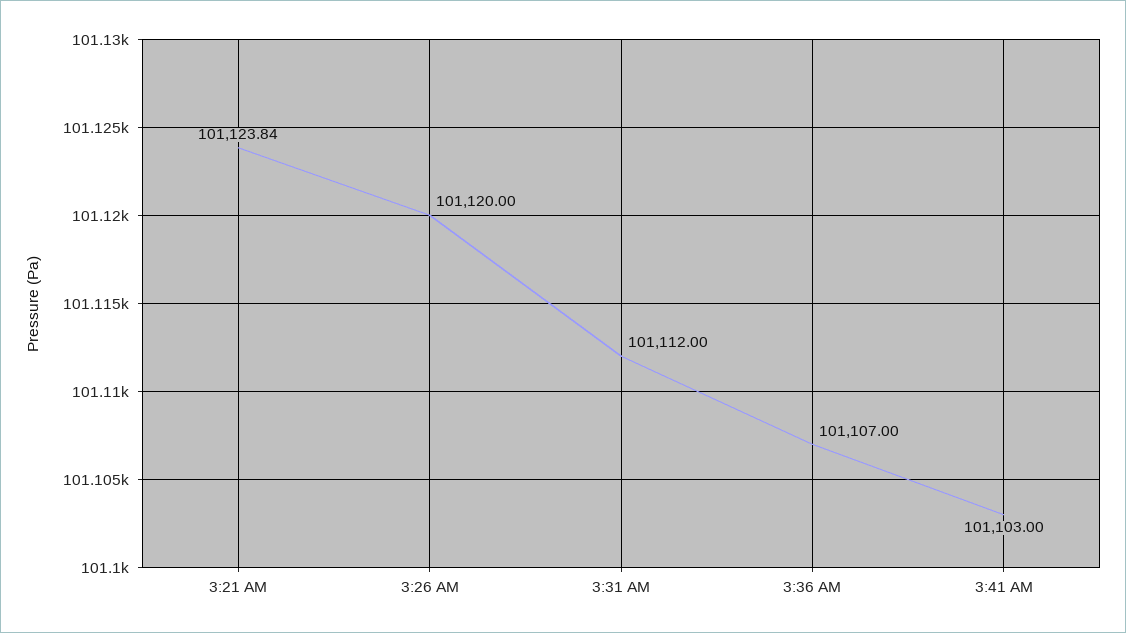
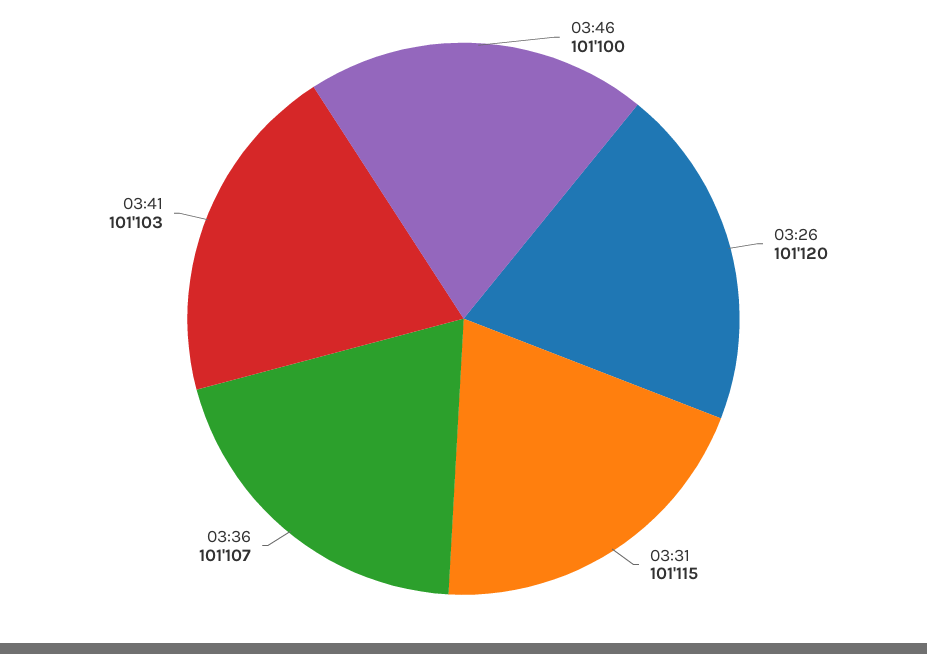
3:21 AM: 101123.84 -> none
3:31 AM: 101112 -> 101115
03:46: none -> 101100

